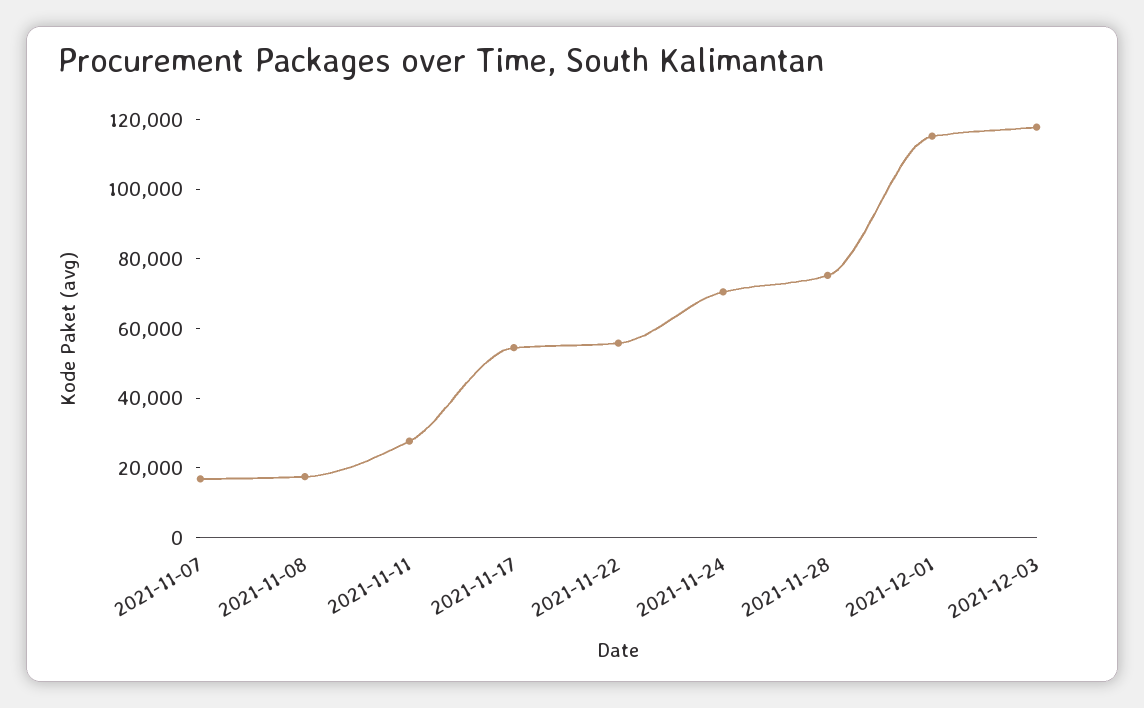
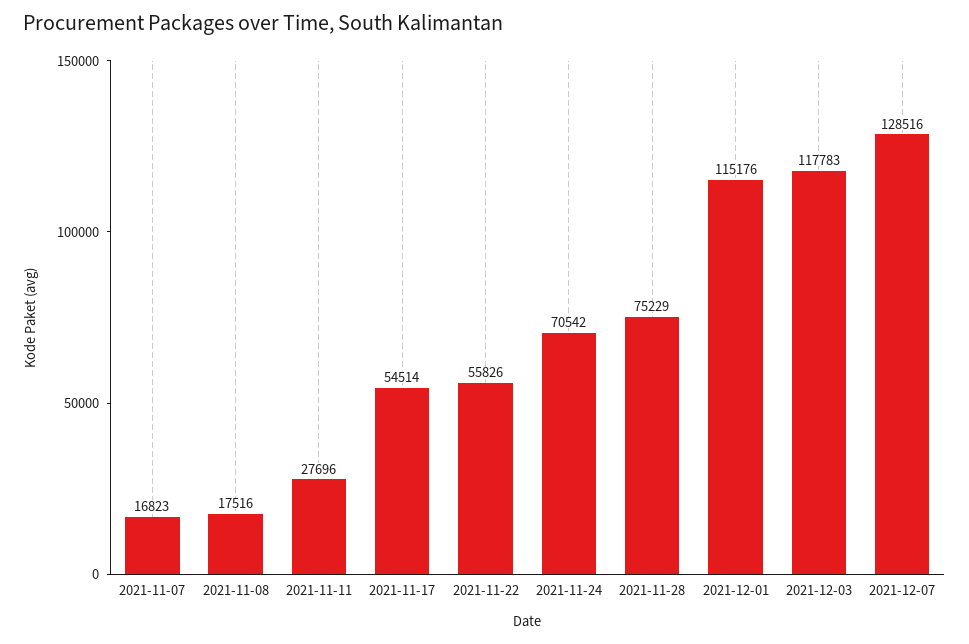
2021-12-07: none -> 128516

